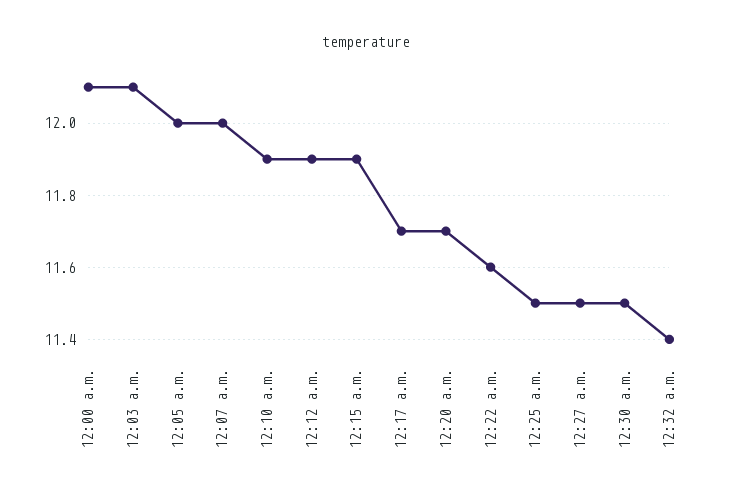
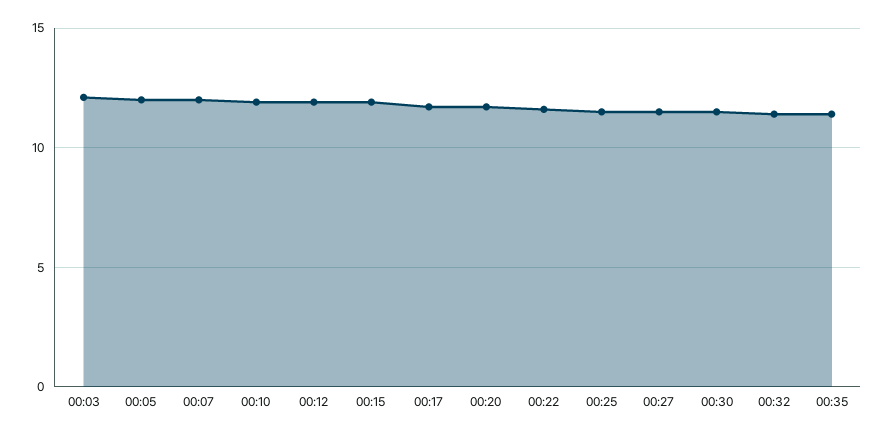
12:00 a.m.: 12.1 -> none
00:35: none -> 11.5

